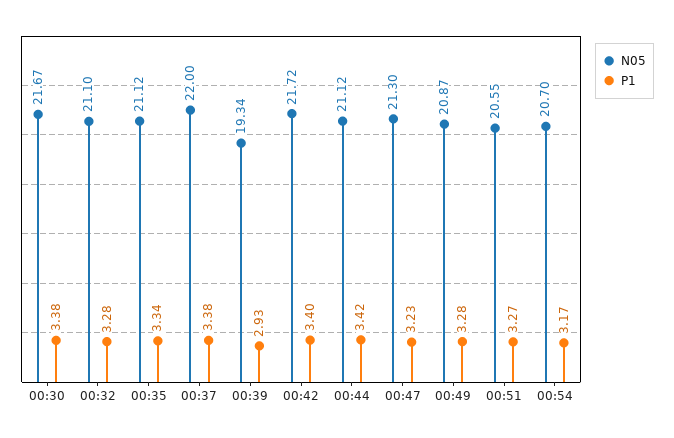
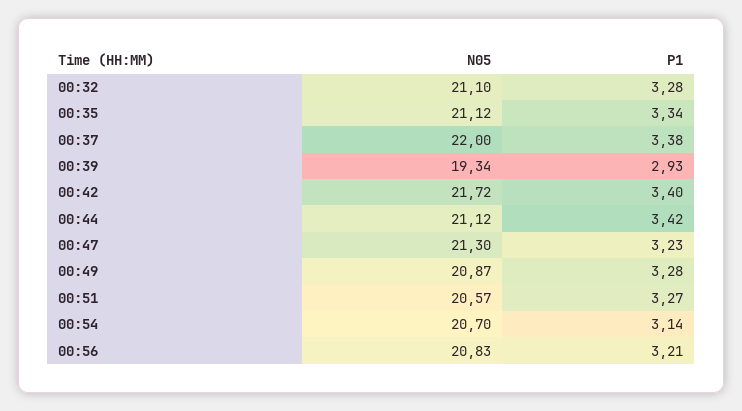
N05, 00:30: 21.67 -> none
P1, 00:30: 3.38 -> none
N05, 00:51: 20.55 -> 20.57
P1, 00:54: 3.17 -> 3.14
N05, 00:56: none -> 20.83
P1, 00:56: none -> 3.21

